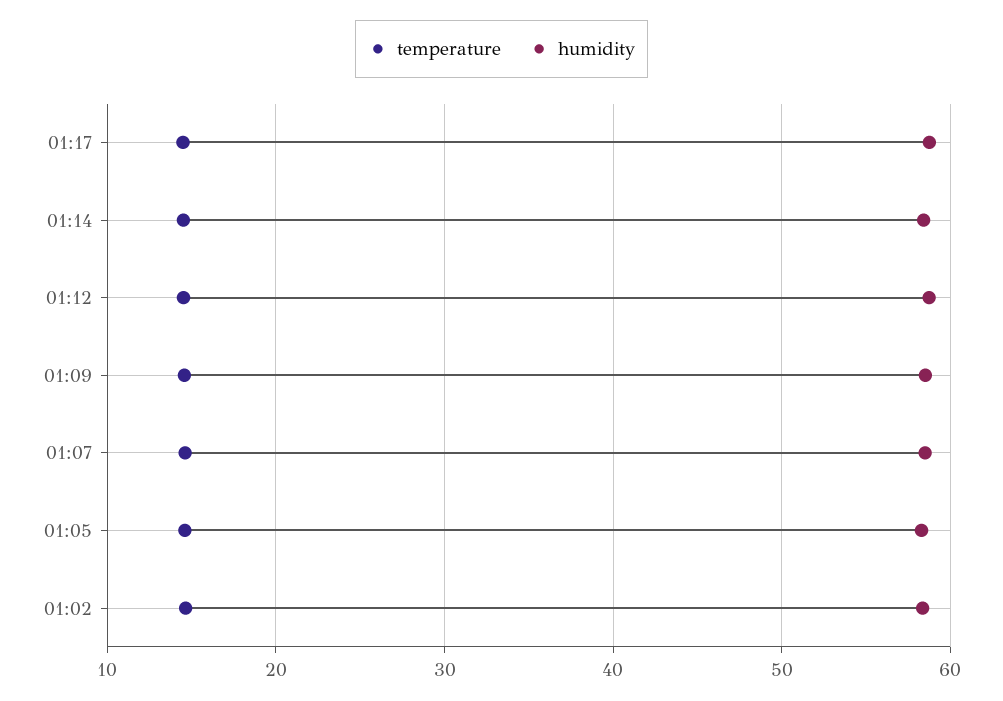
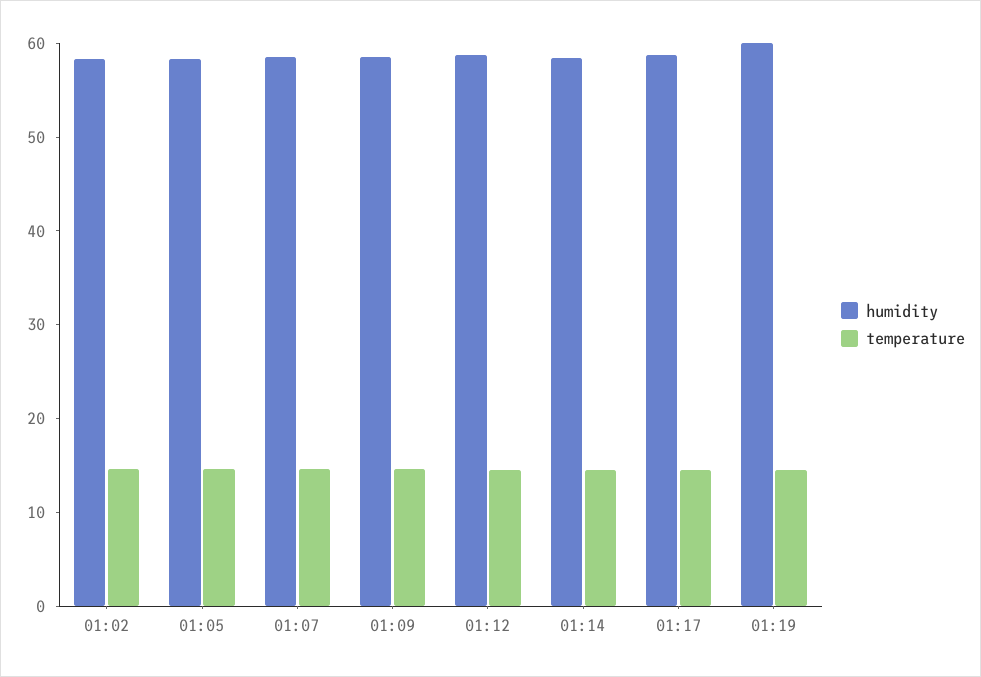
humidity, 01:19: none -> 60
temperature, 01:19: none -> 14

